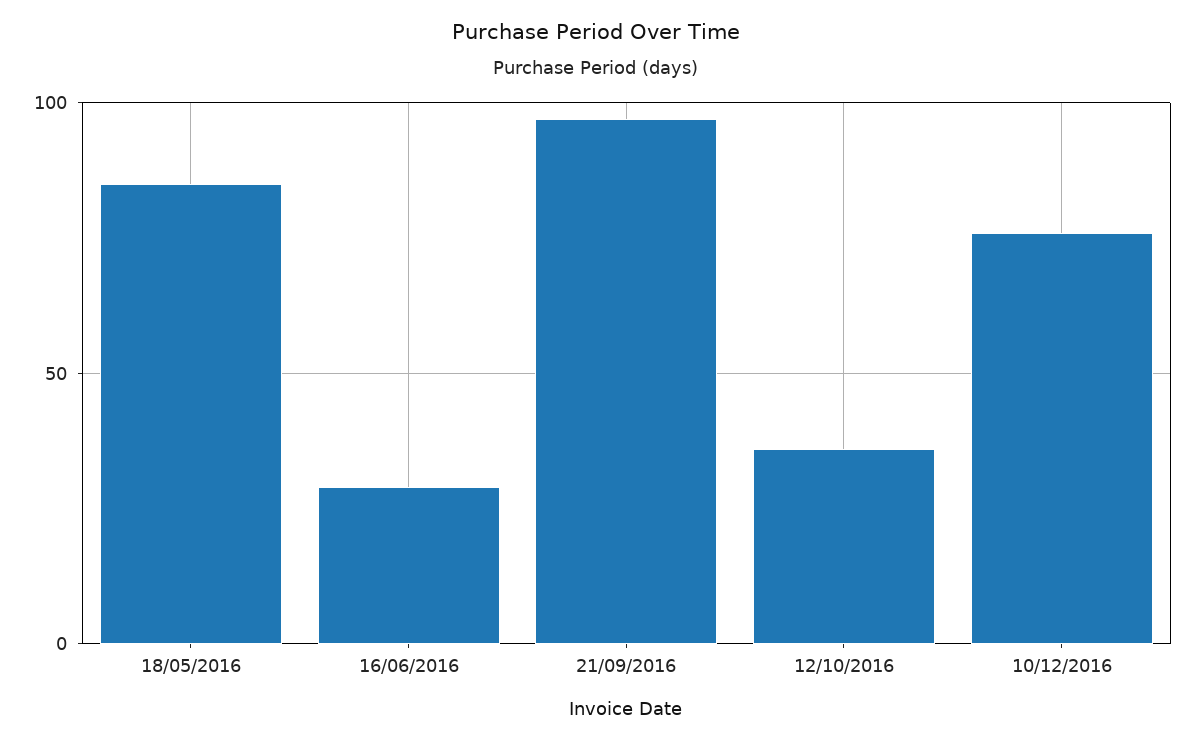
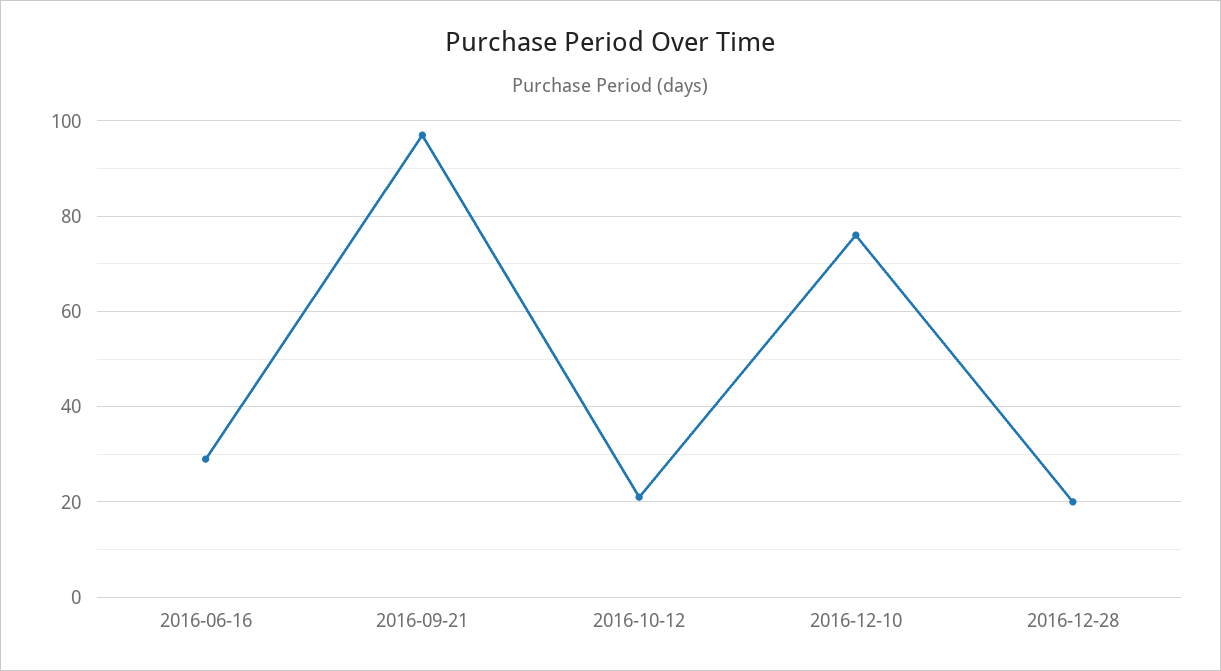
18/05/2016: 85 -> none
12/10/2016: 35 -> 20
2016-12-28: none -> 20

